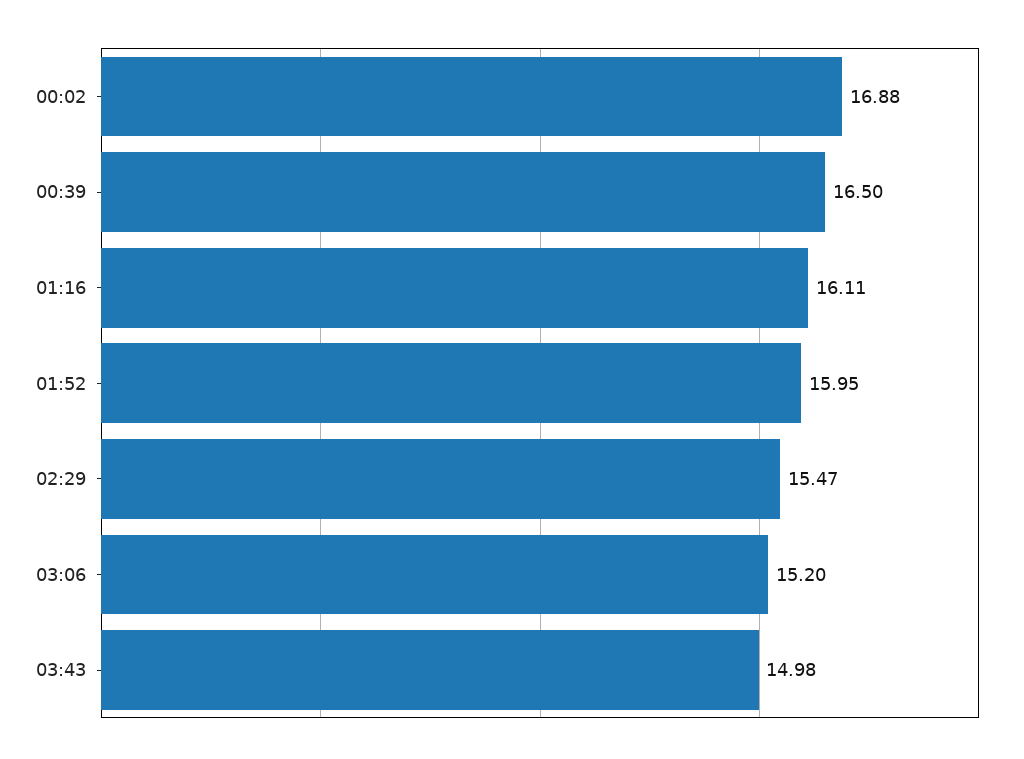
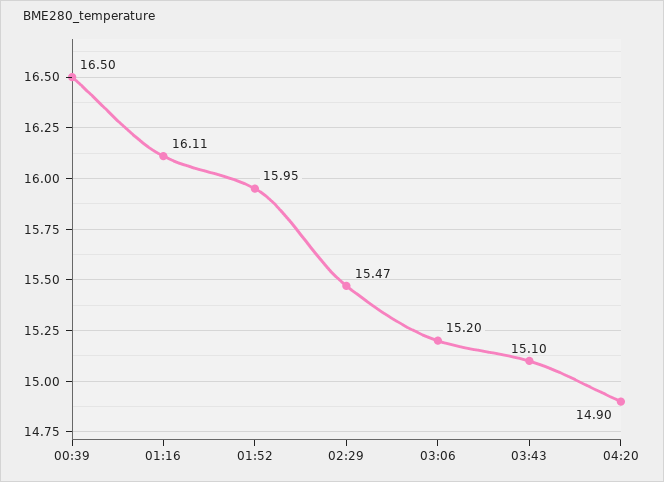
00:02: 16.88 -> none
03:43: 14.98 -> 15.1
04:20: none -> 14.9

